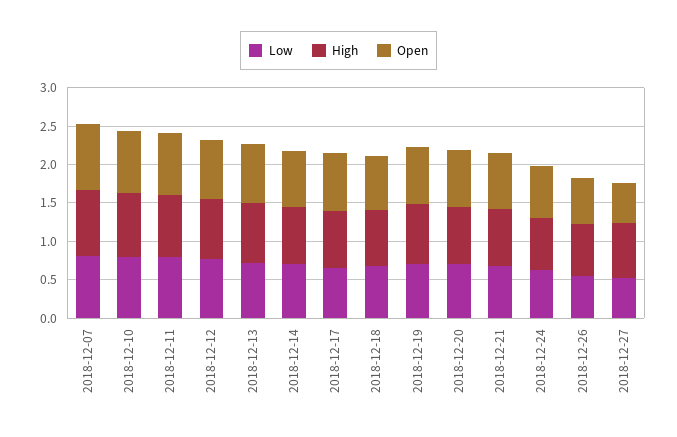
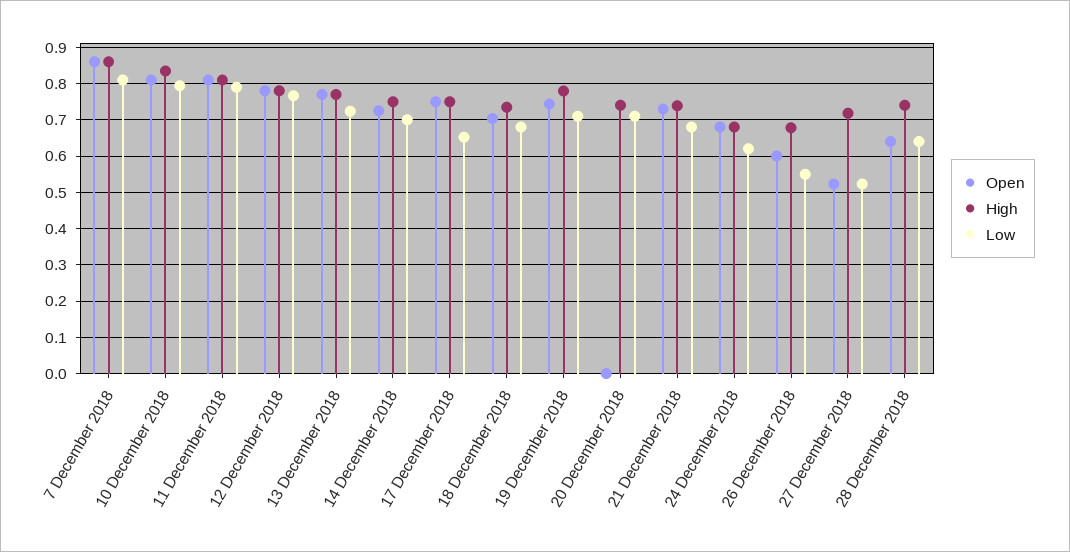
Open, 2018-12-20: 0.75 -> 0
Open, 28 December 2018: none -> 0.64
High, 28 December 2018: none -> 0.74
Low, 28 December 2018: none -> 0.64

